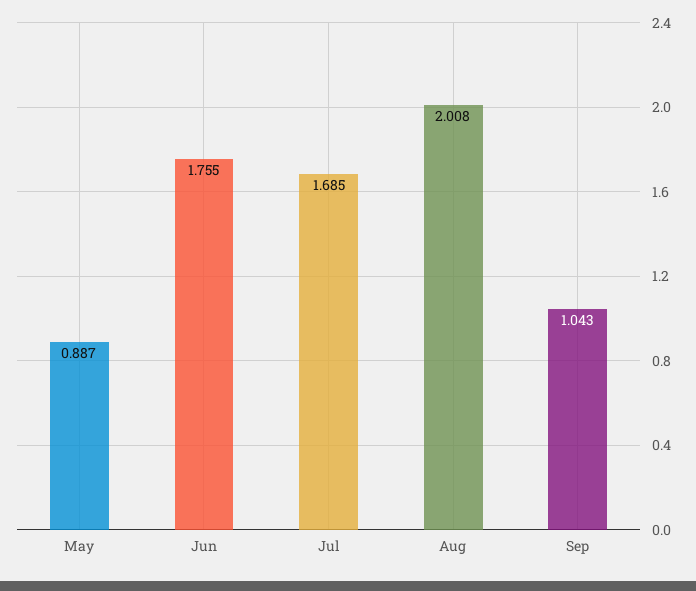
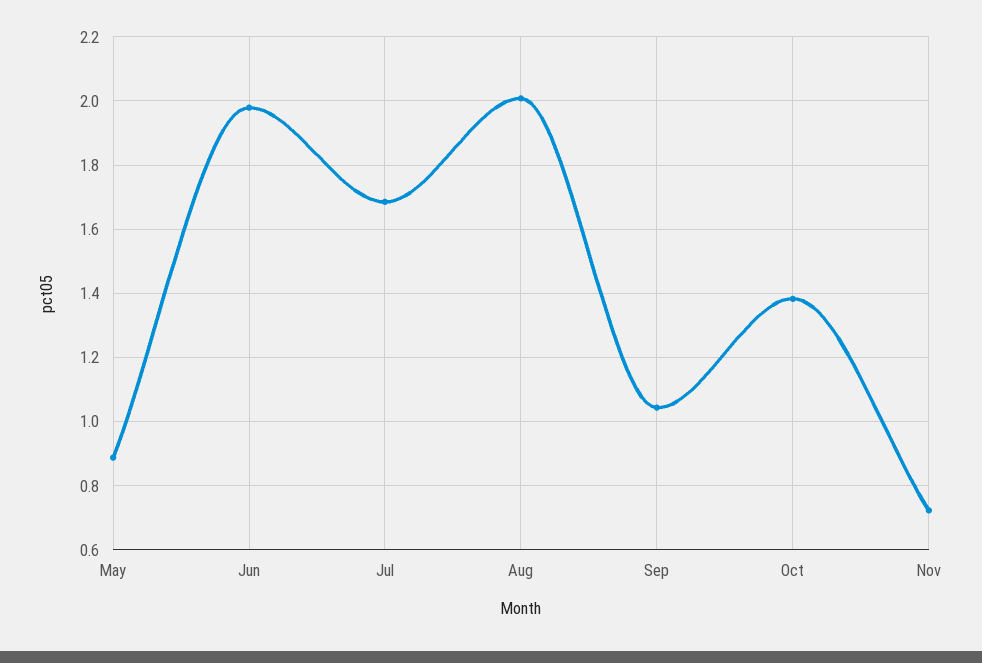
Jun: 1.755 -> 1.98
Oct: none -> 1.38
Nov: none -> 0.72

